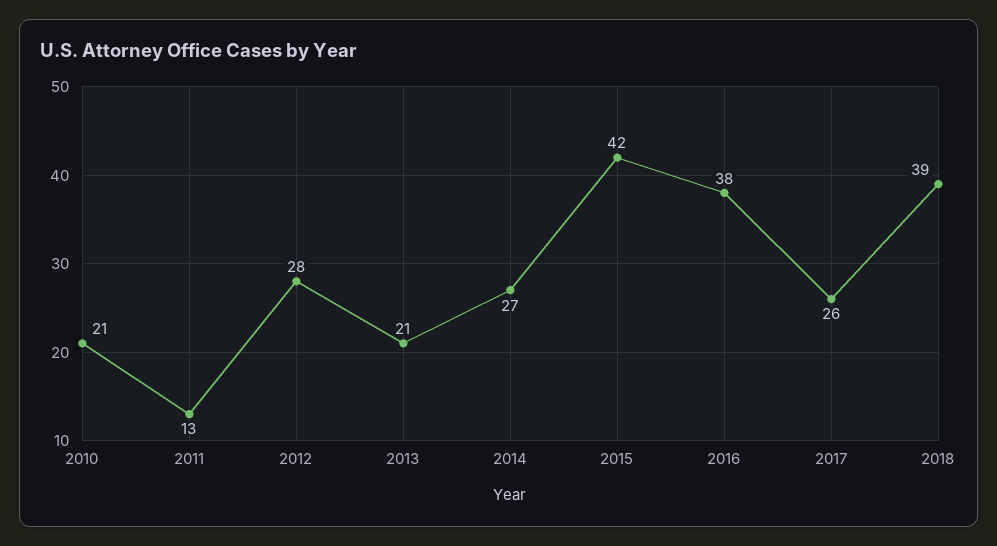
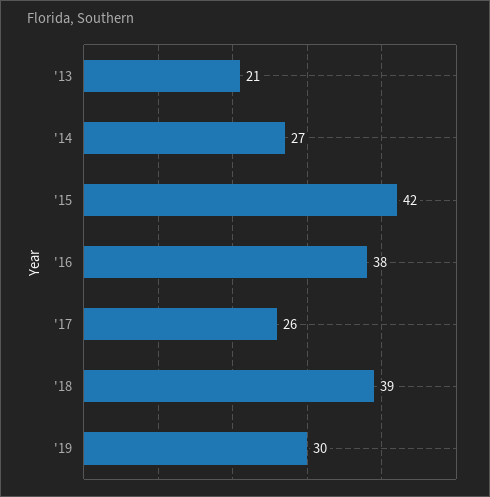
2010: 21 -> none
2011: 13 -> none
2012: 28 -> none
'19: none -> 30

